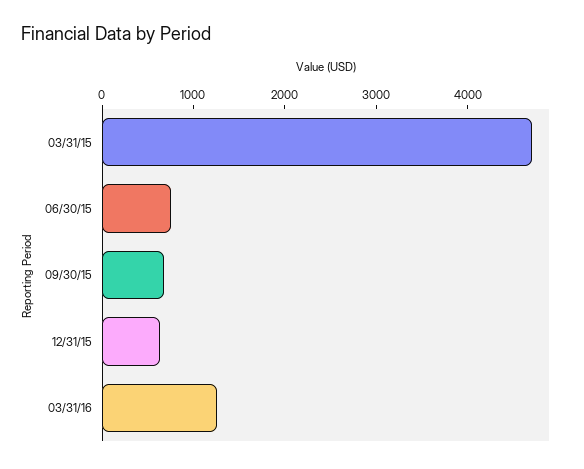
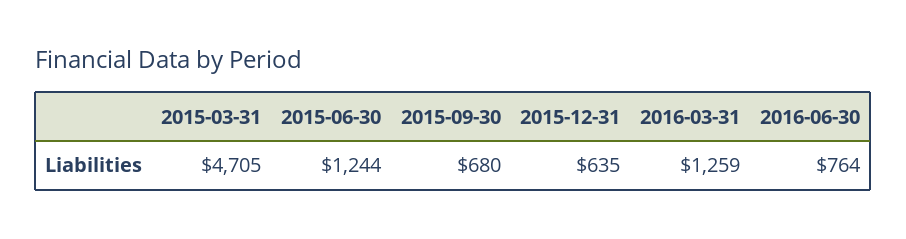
06/30/15: 800 -> 1244
2016-06-30: none -> 764

